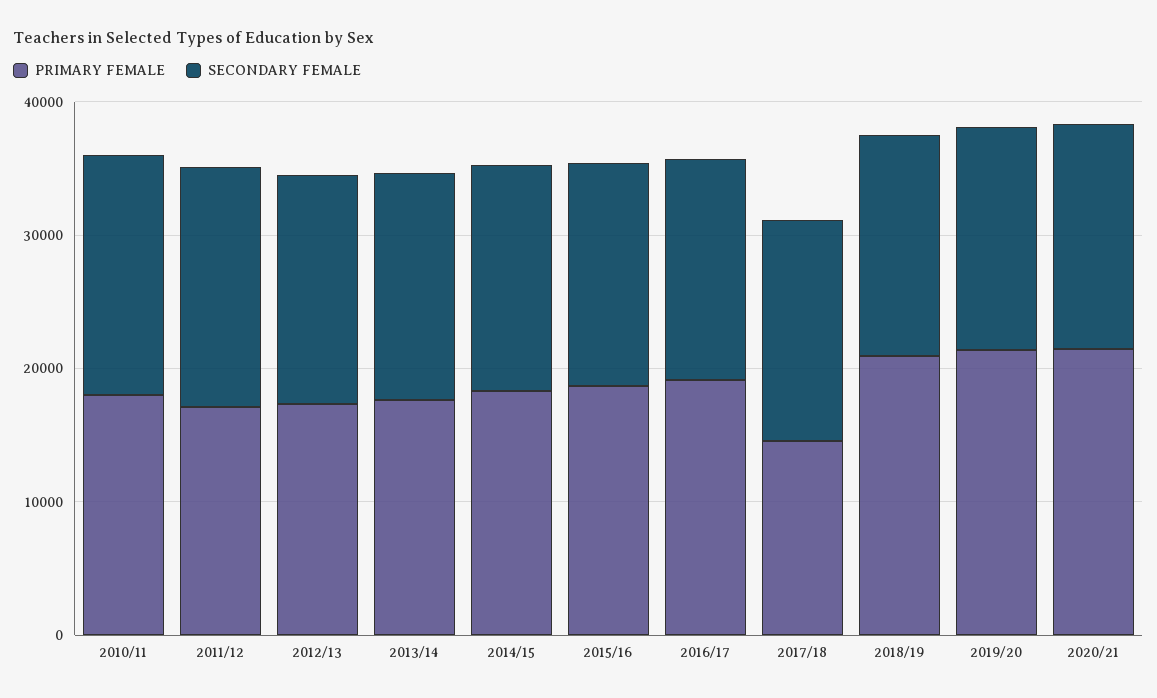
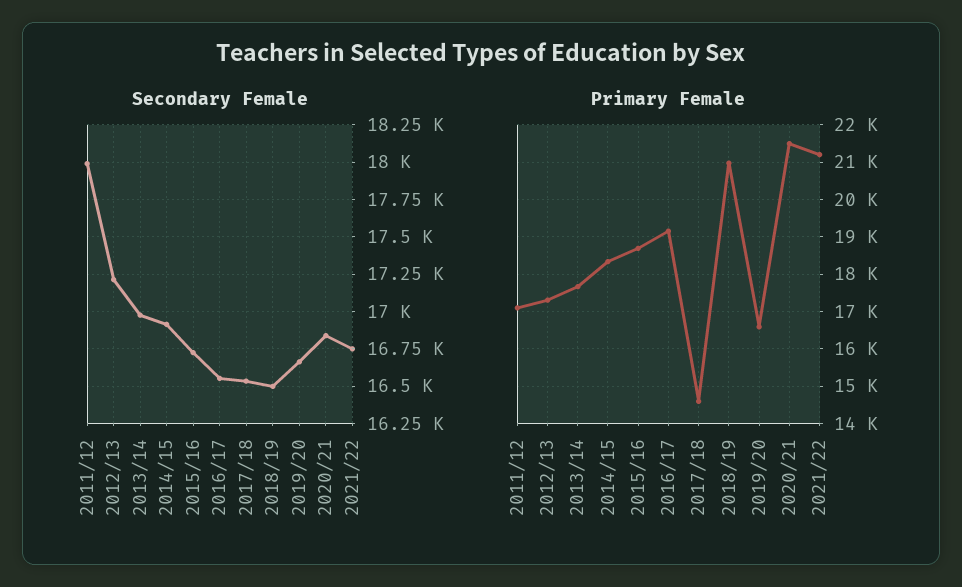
PRIMARY FEMALE, 2010/11: 18000 -> none
SECONDARY FEMALE, 2010/11: 18000 -> none
PRIMARY FEMALE, 2019/20: 22000 -> 16600
SECONDARY FEMALE, 2021/22: none -> 16750
PRIMARY FEMALE, 2021/22: none -> 21200

